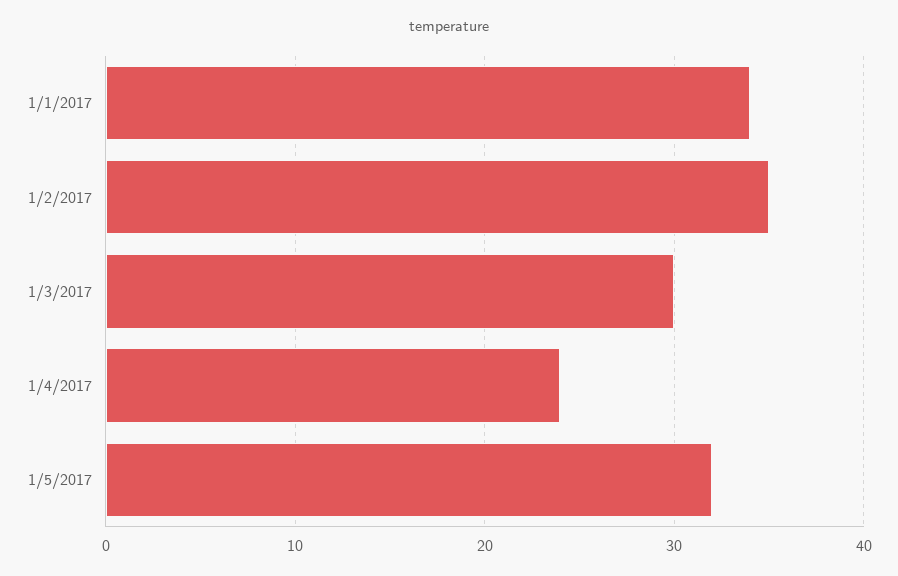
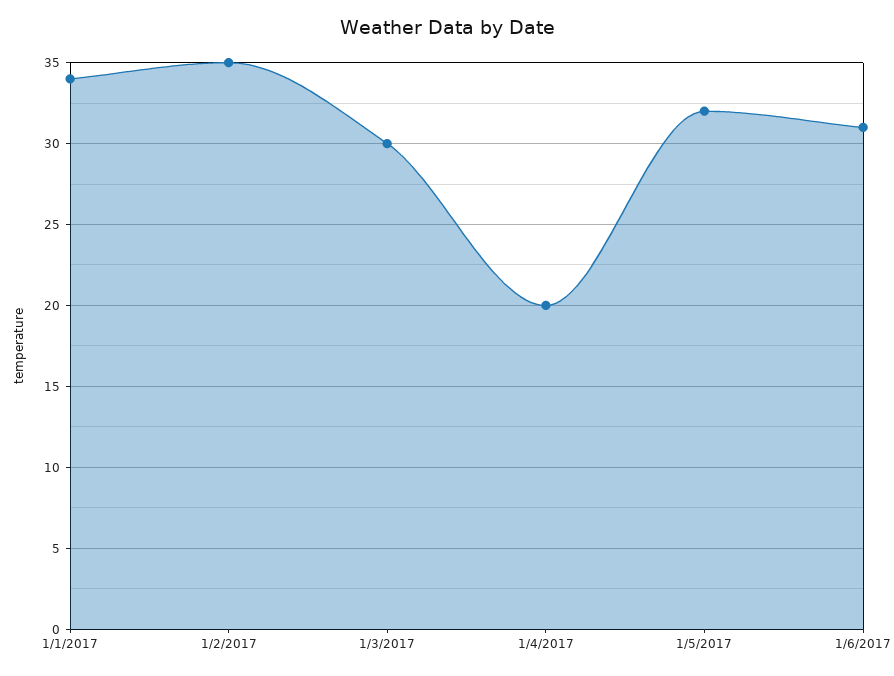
1/4/2017: 24 -> 20
1/6/2017: none -> 31

